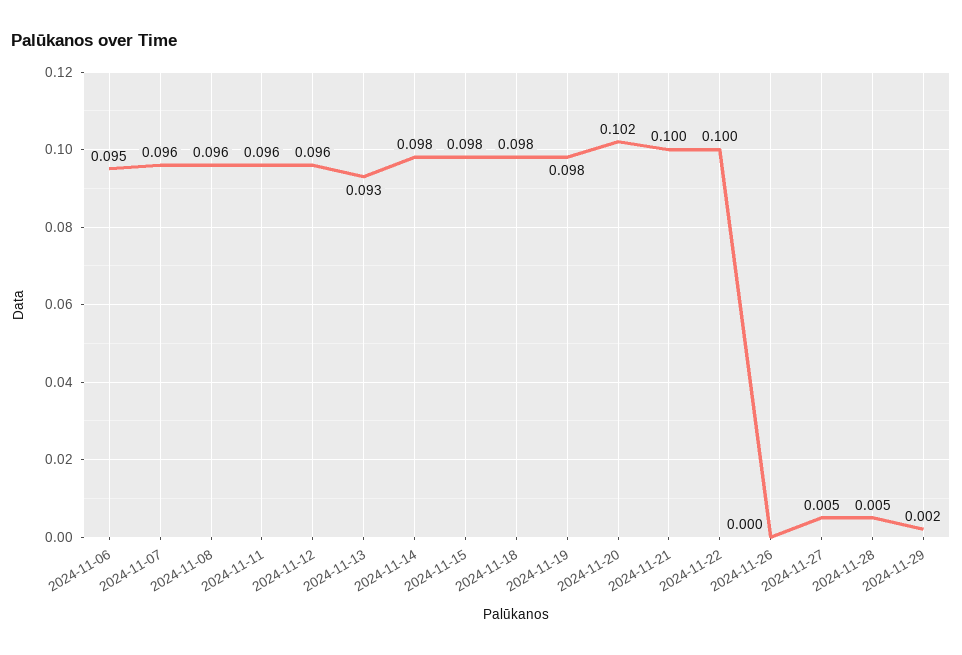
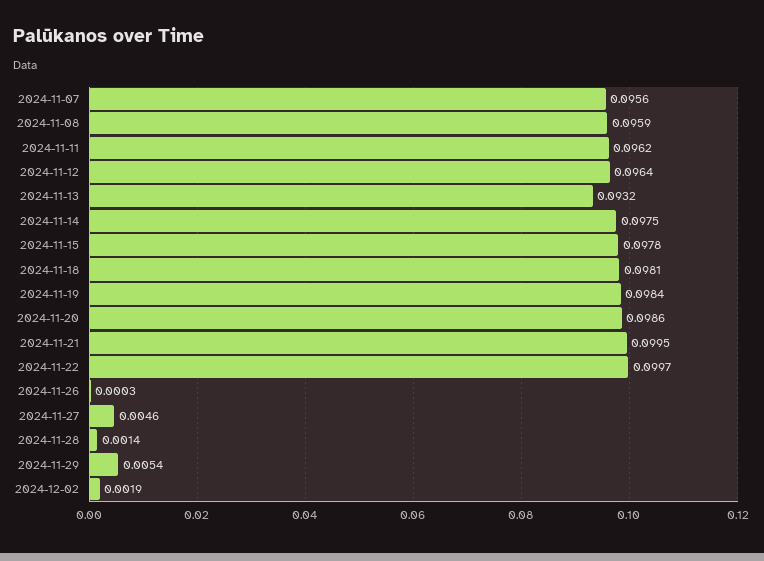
2024-11-06: 0.095 -> none
2024-11-20: 0.102 -> 0.0986
2024-11-28: 0.005 -> 0.0014
2024-11-29: 0.002 -> 0.0054
2024-12-02: none -> 0.0019

